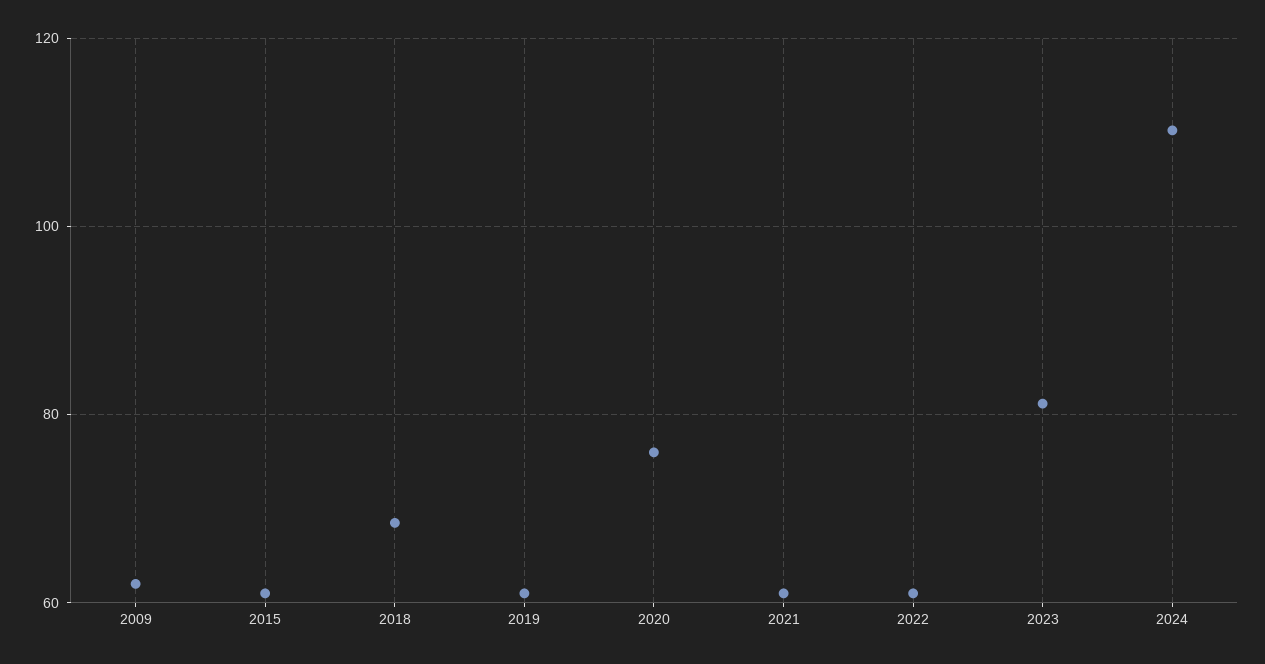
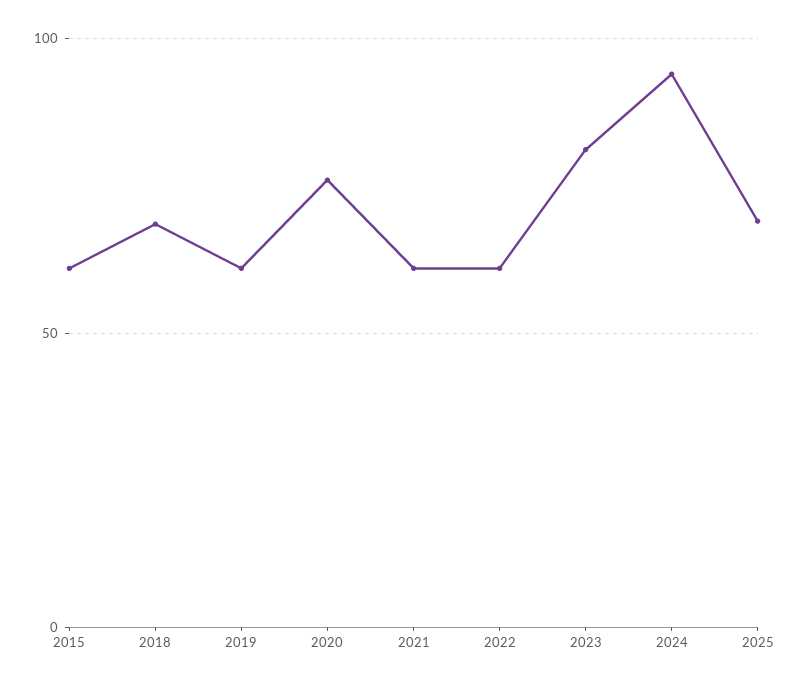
2009: 62 -> none
2024: 110 -> 95
2025: none -> 70

